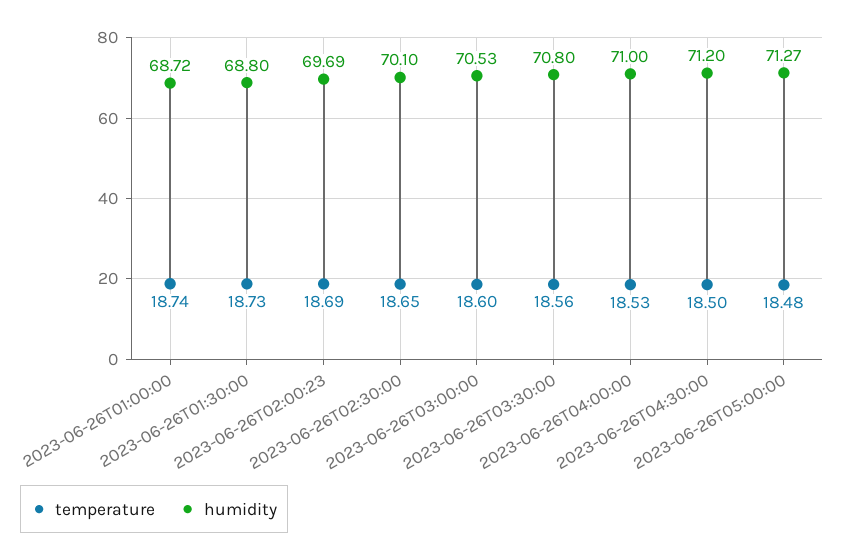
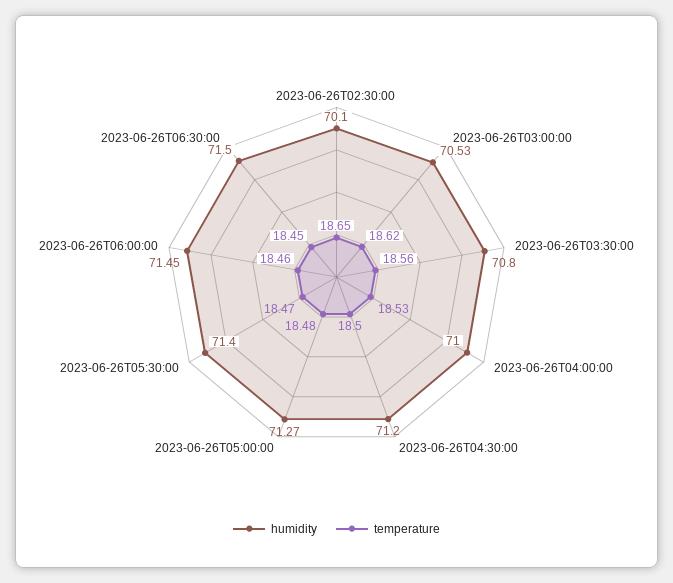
temperature, 2023-06-26T01:00:00: 18.74 -> none
humidity, 2023-06-26T01:00:00: 68.72 -> none
temperature, 2023-06-26T01:30:00: 18.73 -> none
humidity, 2023-06-26T01:30:00: 68.8 -> none
temperature, 2023-06-26T02:00:23: 18.69 -> none
humidity, 2023-06-26T02:00:23: 69.69 -> none
temperature, 2023-06-26T03:00:00: 18.6 -> 18.62
humidity, 2023-06-26T05:30:00: none -> 71.4
temperature, 2023-06-26T05:30:00: none -> 18.47
humidity, 2023-06-26T06:00:00: none -> 71.45
temperature, 2023-06-26T06:00:00: none -> 18.46
humidity, 2023-06-26T06:30:00: none -> 71.5
temperature, 2023-06-26T06:30:00: none -> 18.45

